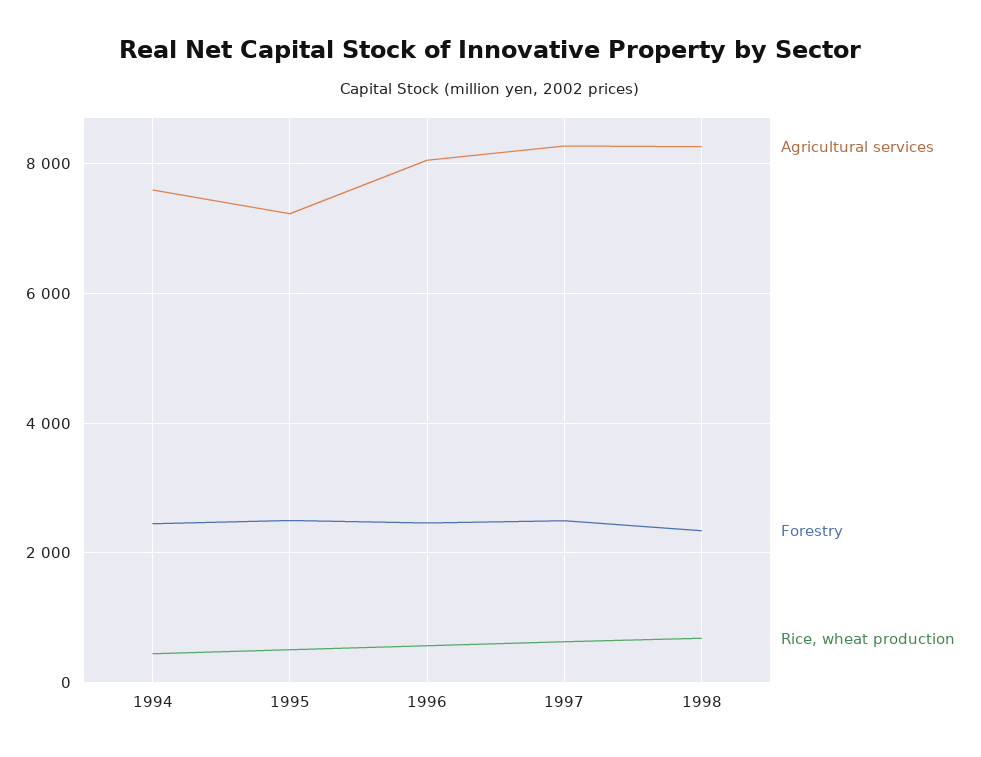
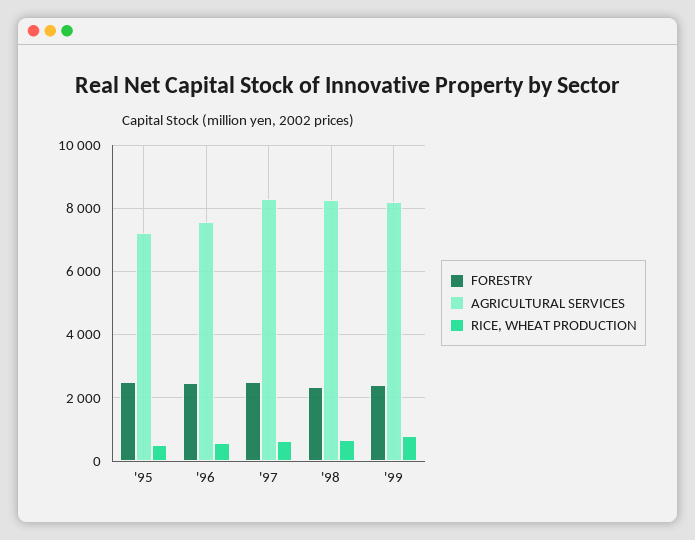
Agricultural services, 1994: 7600 -> none
Forestry, 1994: 2400 -> none
Rice, wheat production, 1994: 400 -> none
Agricultural services, 1996: 8000 -> 7600
Forestry, '99: none -> 2400
Agricultural services, '99: none -> 8200
Rice, wheat production, '99: none -> 800

